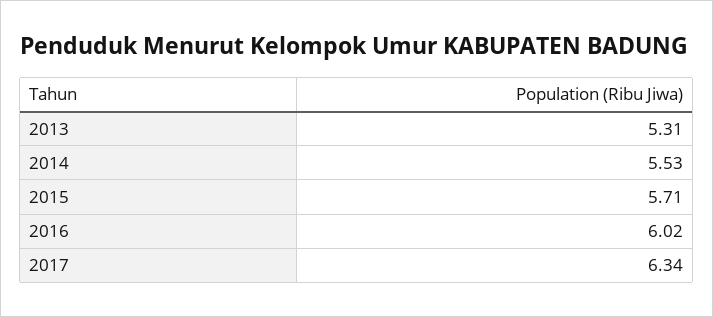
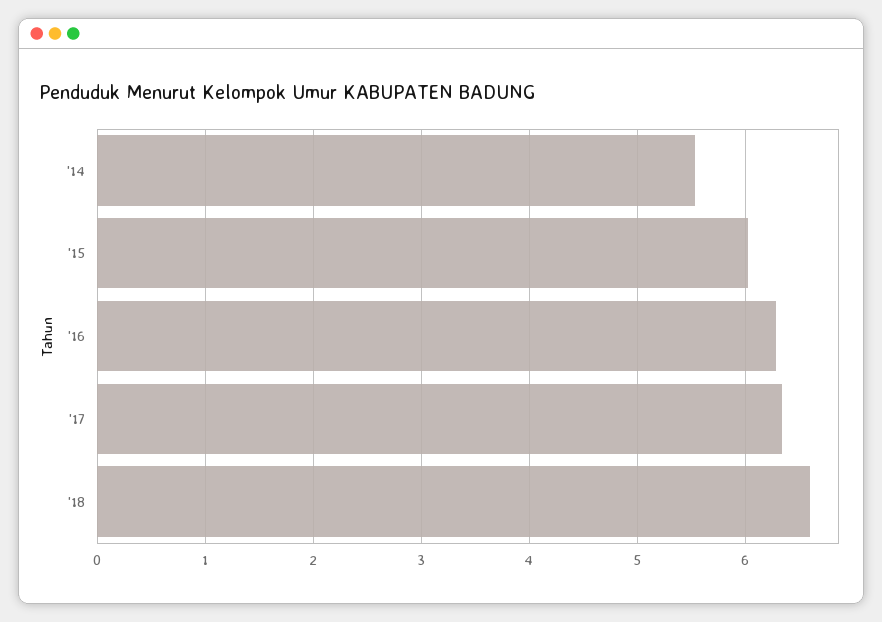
2013: 5.31 -> none
2015: 5.71 -> 6
2016: 6.02 -> 6.3
'18: none -> 6.6

